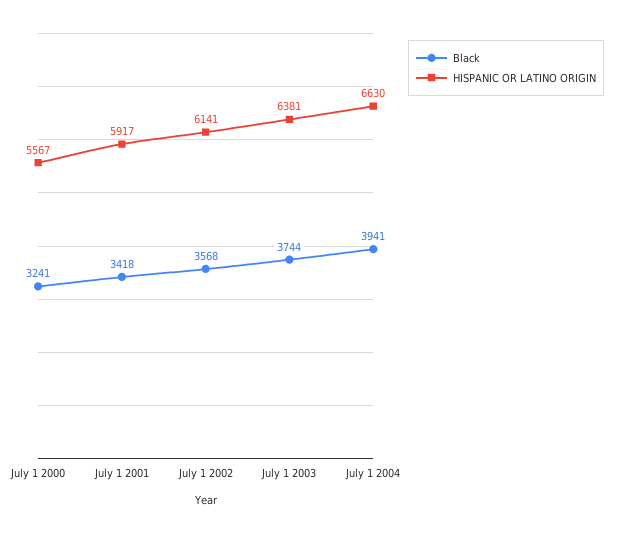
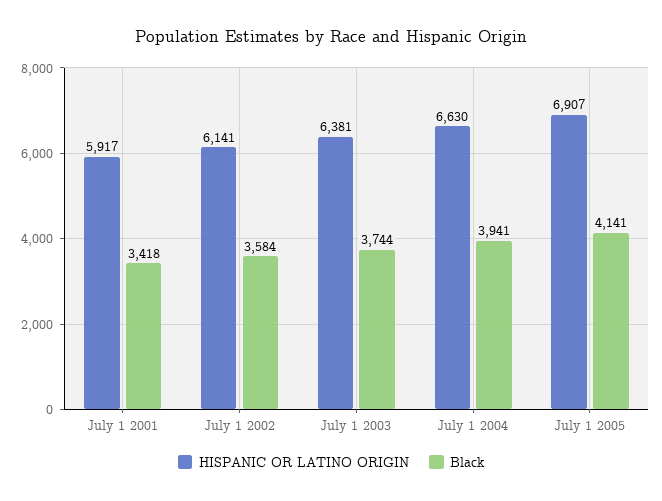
Black, July 1 2000: 3241 -> none
HISPANIC OR LATINO ORIGIN, July 1 2000: 5567 -> none
Black, July 1 2002: 3568 -> 3584
HISPANIC OR LATINO ORIGIN, July 1 2005: none -> 6907
Black, July 1 2005: none -> 4141

